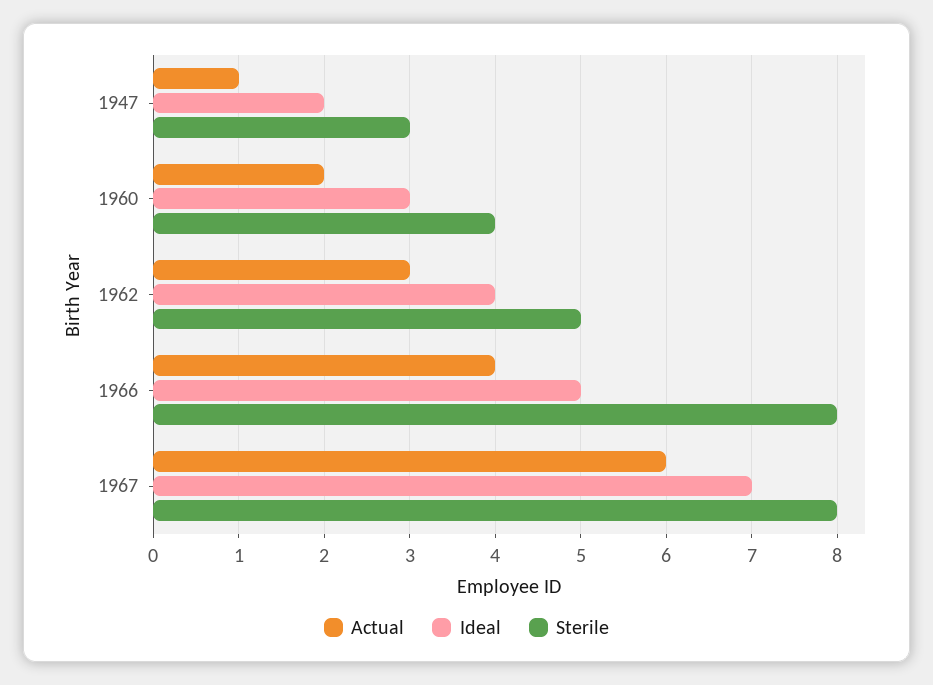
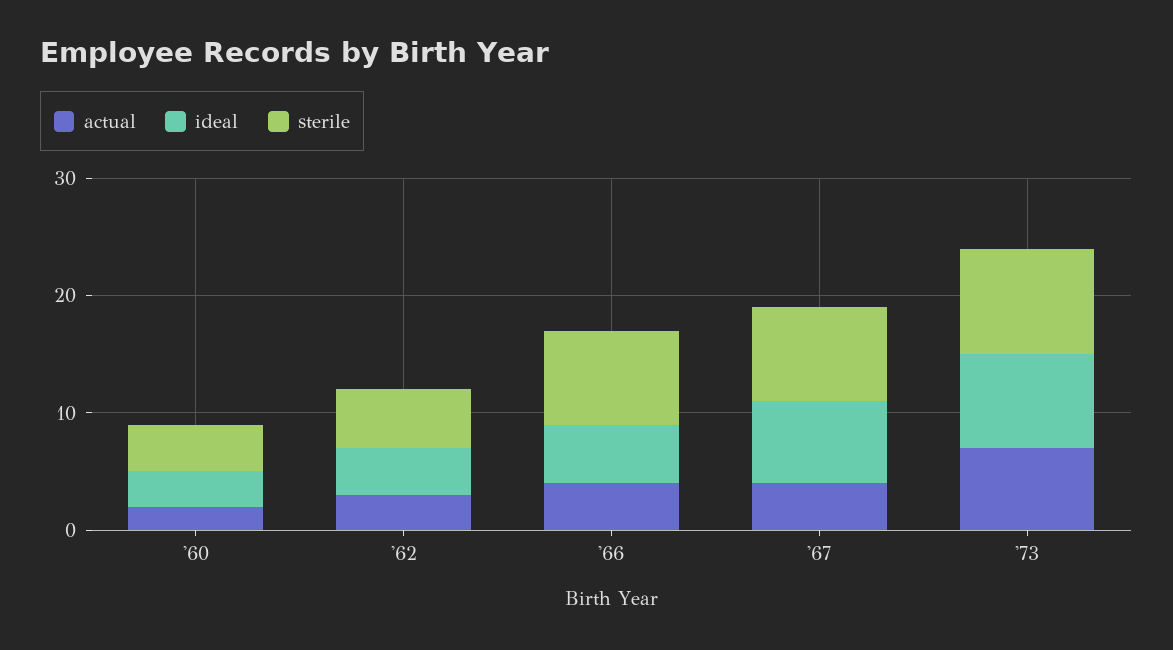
Actual, 1947: 1 -> none
Ideal, 1947: 2 -> none
Sterile, 1947: 3 -> none
Actual, 1967: 6 -> 4
Actual, '73: none -> 7
Ideal, '73: none -> 8
Sterile, '73: none -> 9

